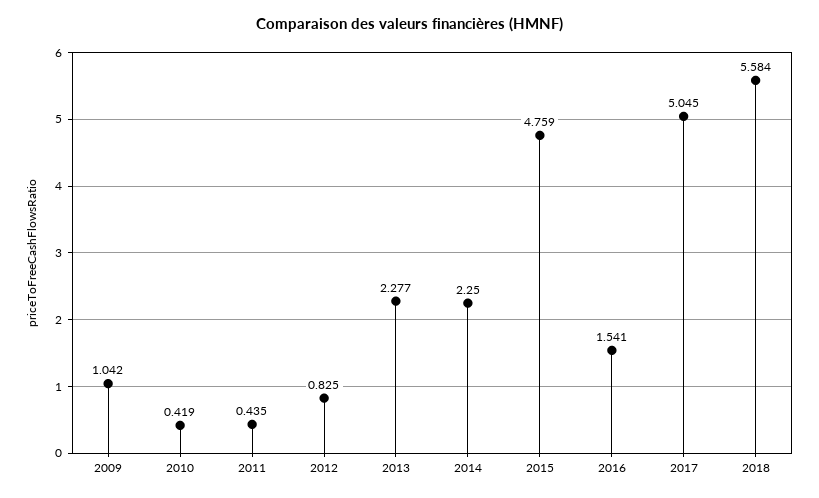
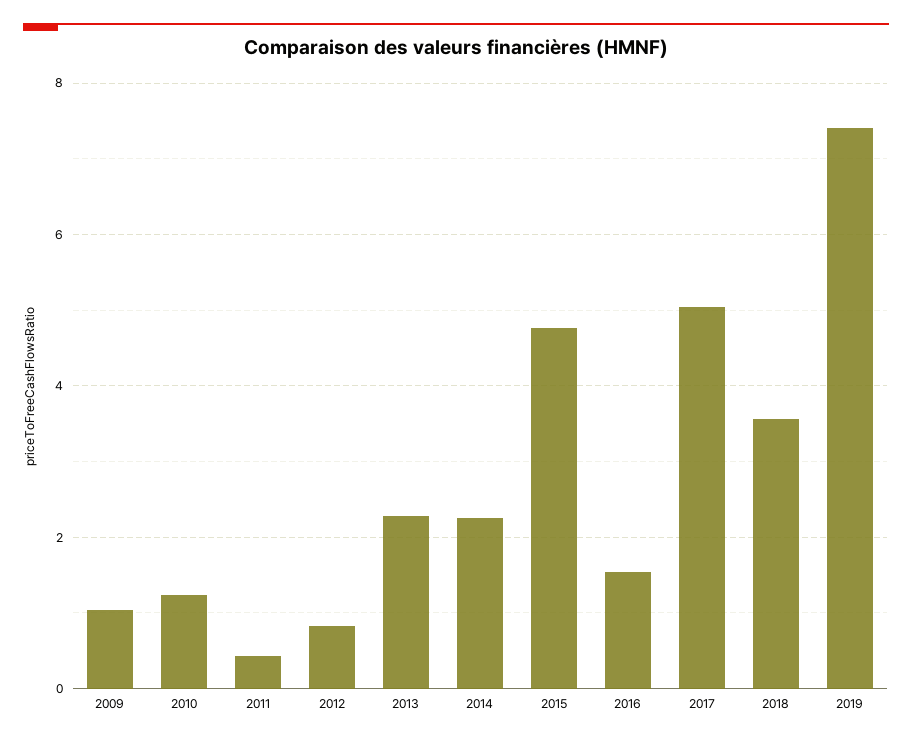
2010: 0.419 -> 1.2
2018: 5.584 -> 3.6
2019: none -> 7.4

